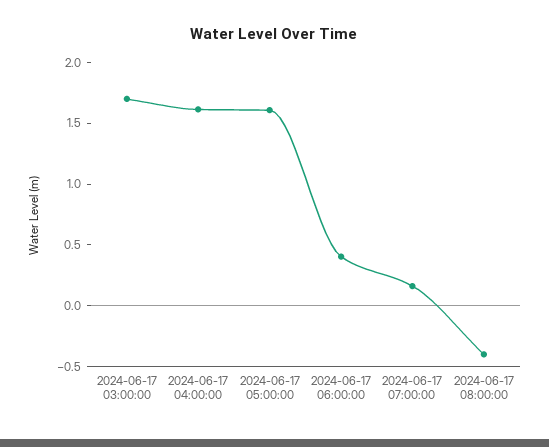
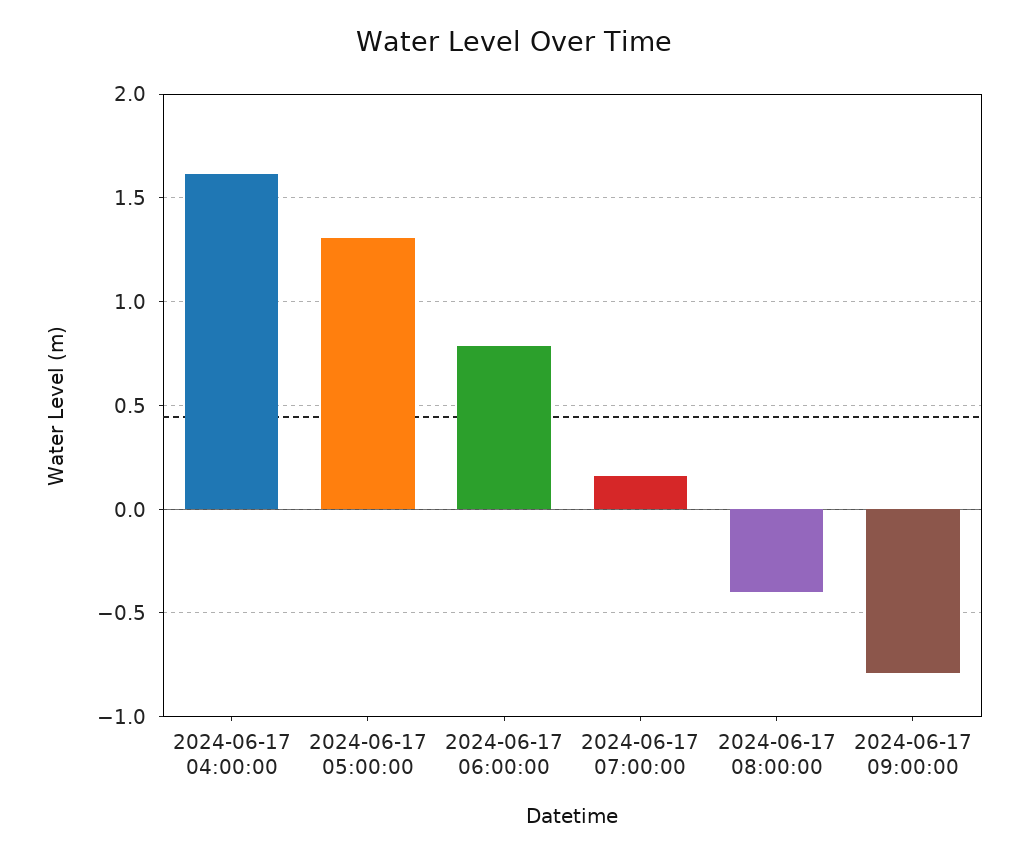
2024-06-17 03:00:00: 1.7 -> none
2024-06-17 05:00:00: 1.6 -> 1.3
2024-06-17 06:00:00: 0.4 -> 0.8
2024-06-17 09:00:00: none -> -0.8

